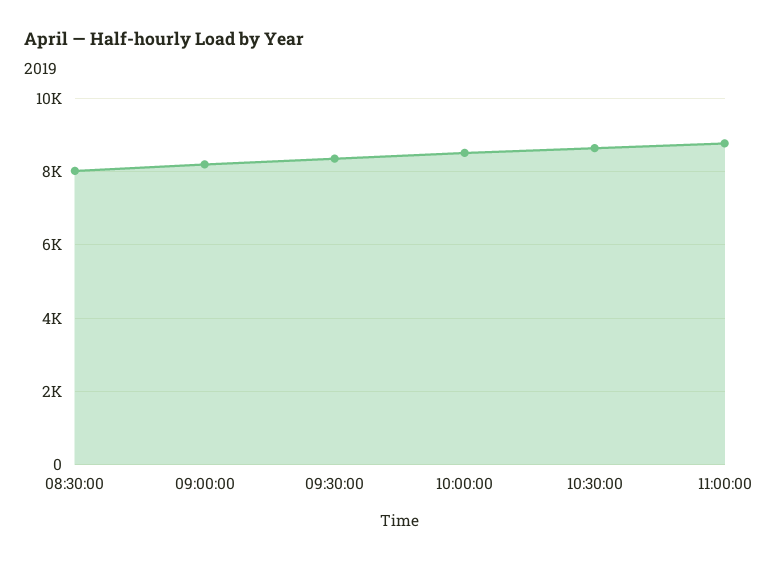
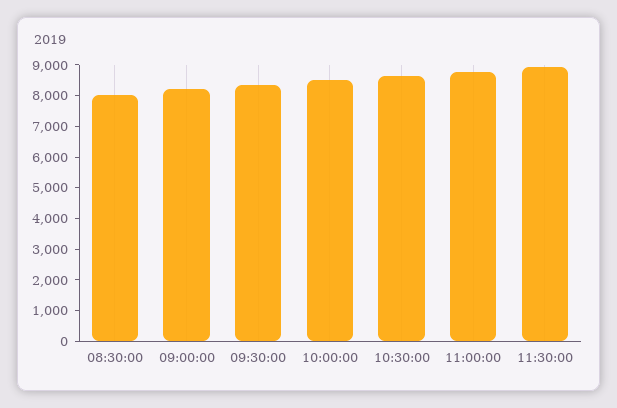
11:30:00: none -> 9000

